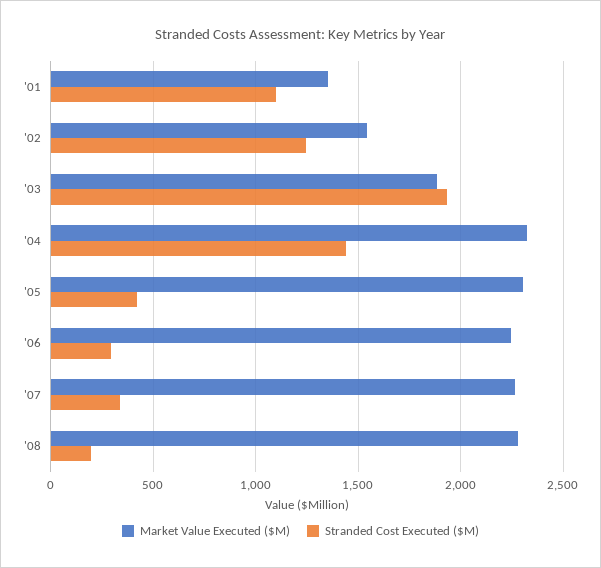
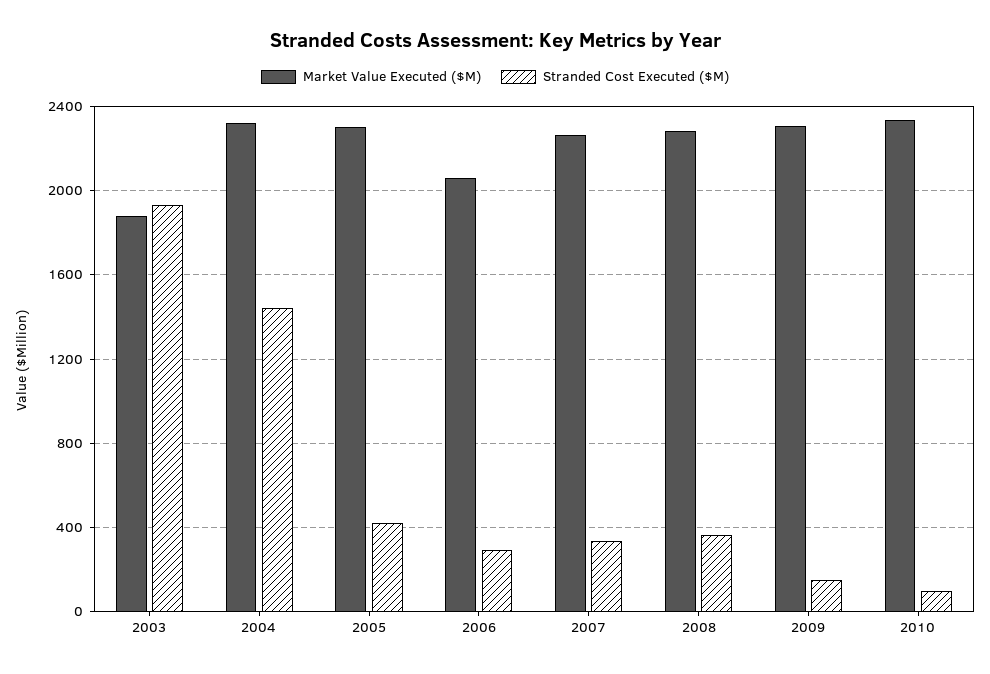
Market Value Executed ($M), '01: 1350 -> none
Stranded Cost Executed ($M), '01: 1100 -> none
Market Value Executed ($M), '02: 1550 -> none
Stranded Cost Executed ($M), '02: 1250 -> none
Market Value Executed ($M), '06: 2250 -> 2050
Stranded Cost Executed ($M), '08: 200 -> 350
Market Value Executed ($M), 2009: none -> 2300
Stranded Cost Executed ($M), 2009: none -> 150
Market Value Executed ($M), 2010: none -> 2350
Stranded Cost Executed ($M), 2010: none -> 100

